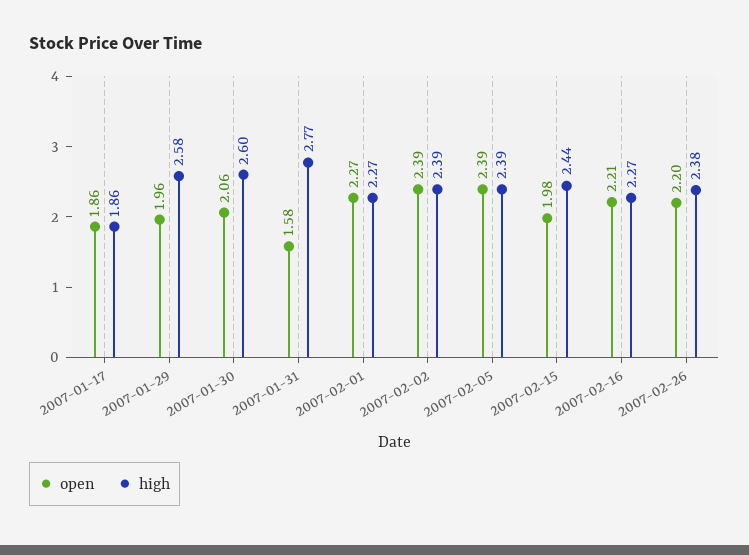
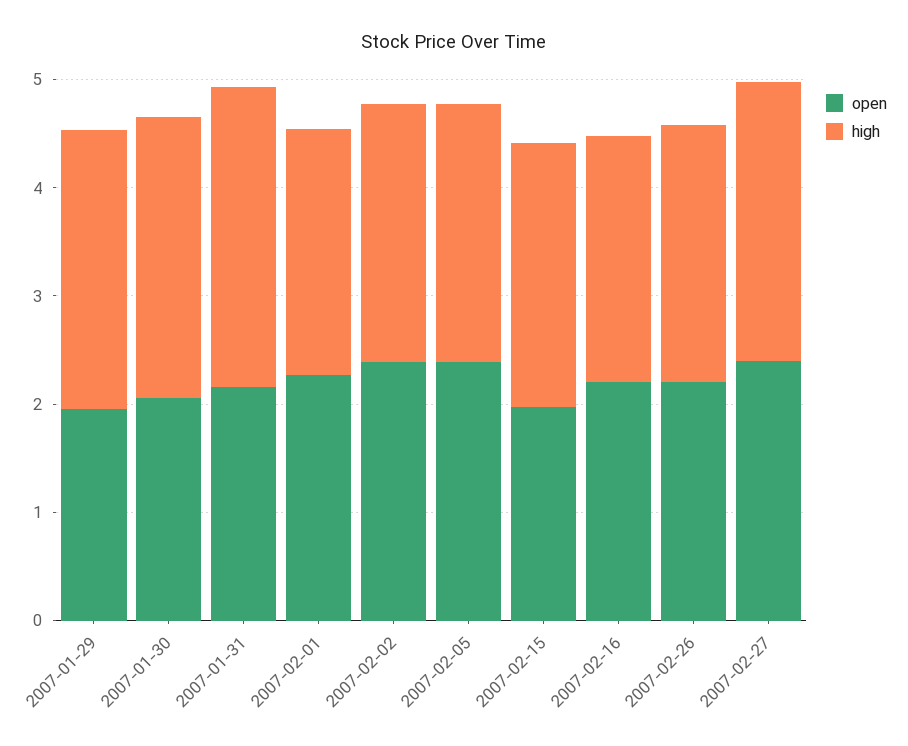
open, 2007-01-17: 1.86 -> none
high, 2007-01-17: 1.86 -> none
open, 2007-01-31: 1.58 -> 2.2
open, 2007-02-27: none -> 2.4
high, 2007-02-27: none -> 2.6

